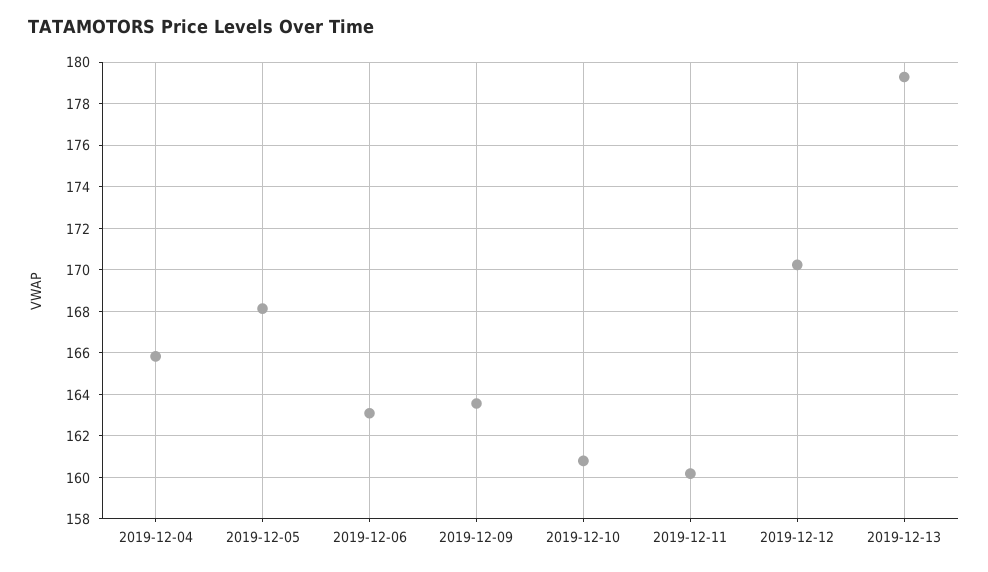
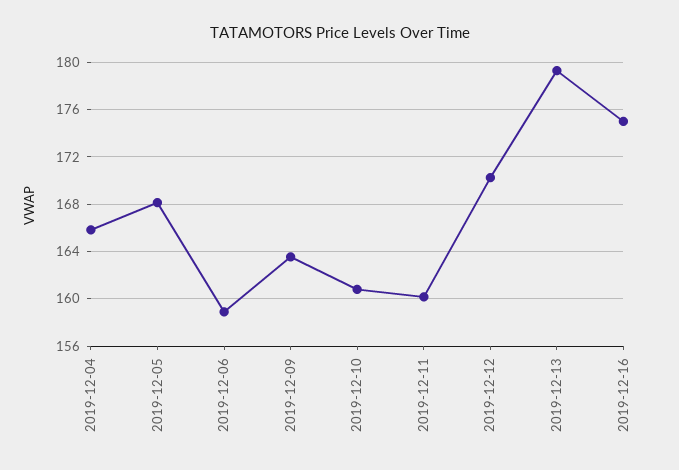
2019-12-06: 163 -> 159
2019-12-16: none -> 175

